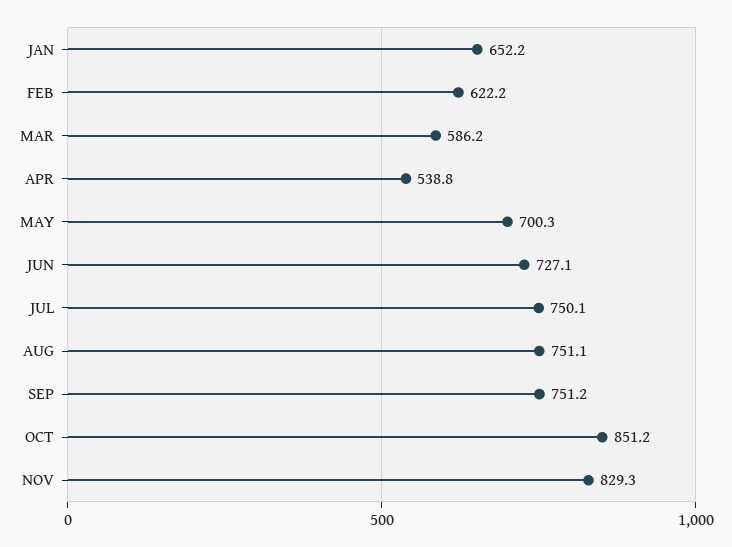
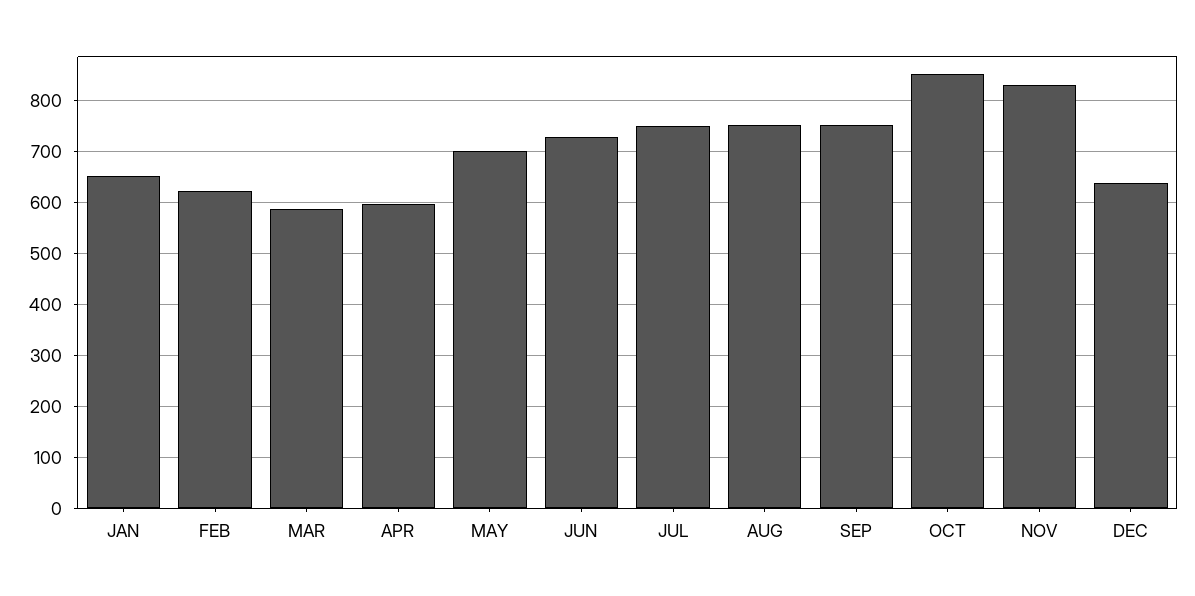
APR: 538.8 -> 600
DEC: none -> 640

